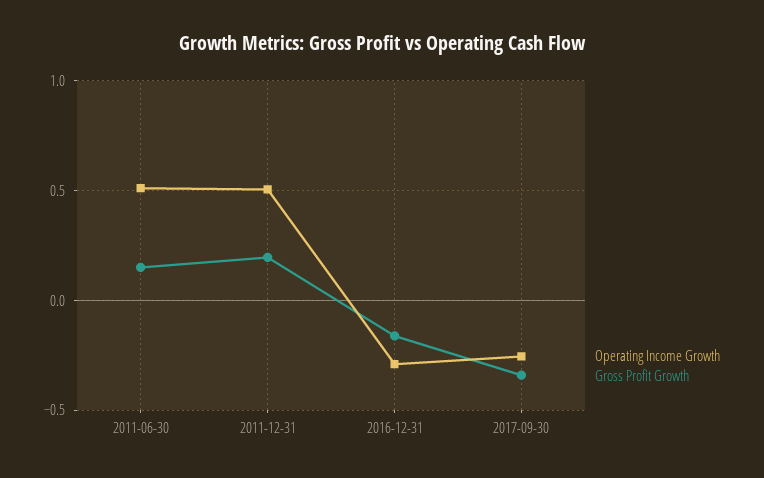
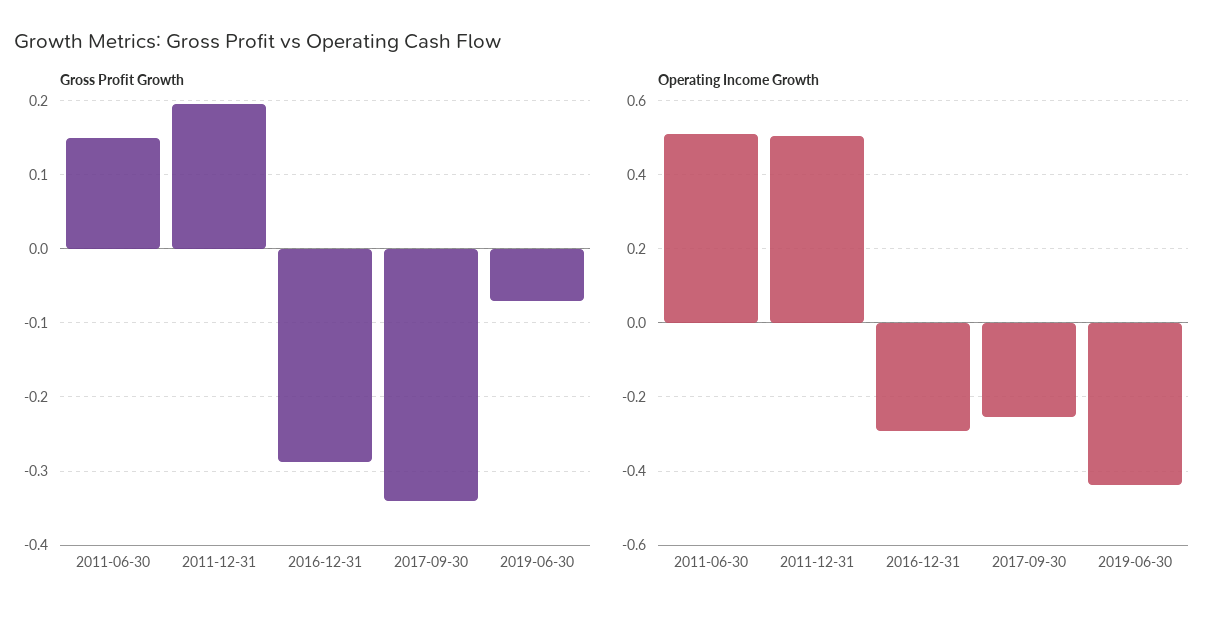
Gross Profit Growth, 2016-12-31: -0.15 -> -0.29
Gross Profit Growth, 2019-06-30: none -> -0.07
Operating Income Growth, 2019-06-30: none -> -0.44

